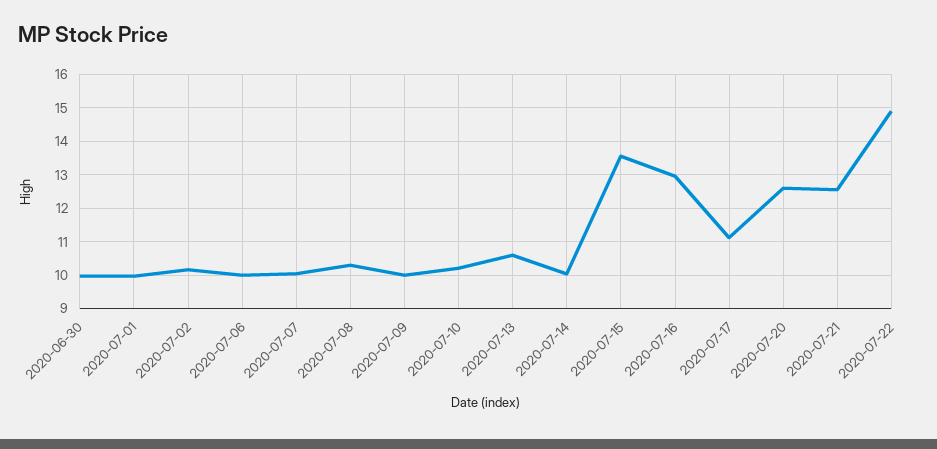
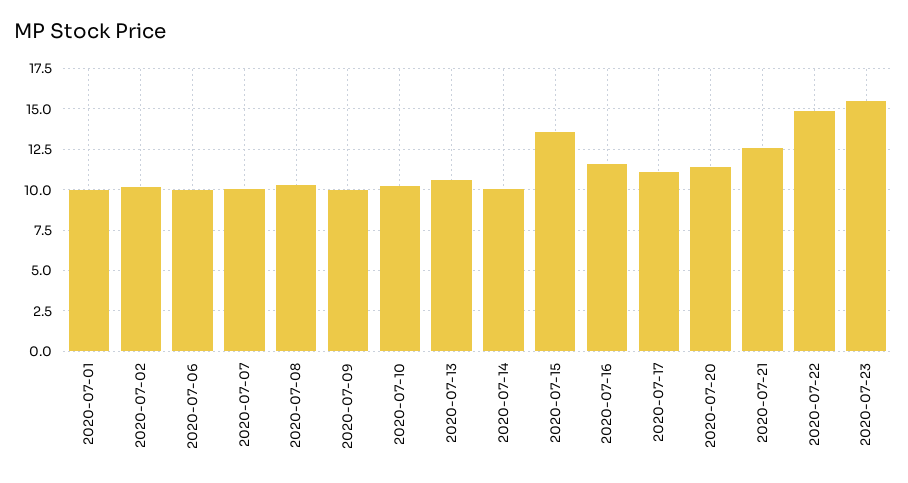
2020-06-30: 10 -> none
2020-07-16: 13 -> 11.5
2020-07-20: 12.6 -> 11.5
2020-07-23: none -> 15.5

